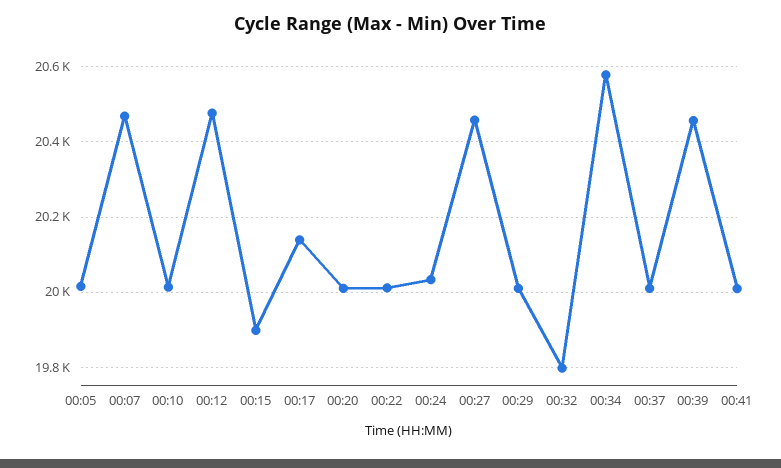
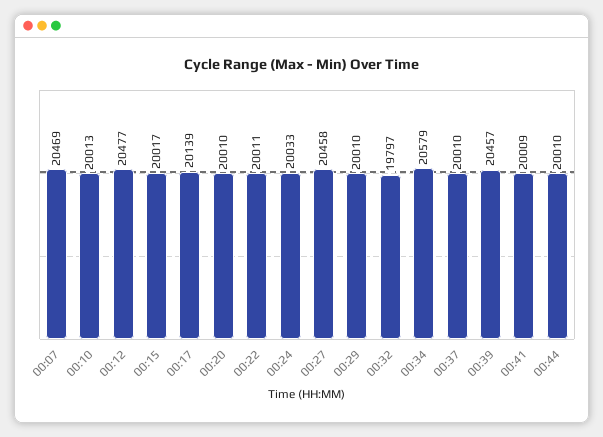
00:05: 20020 -> none
00:15: 19900 -> 20017
00:44: none -> 20010

